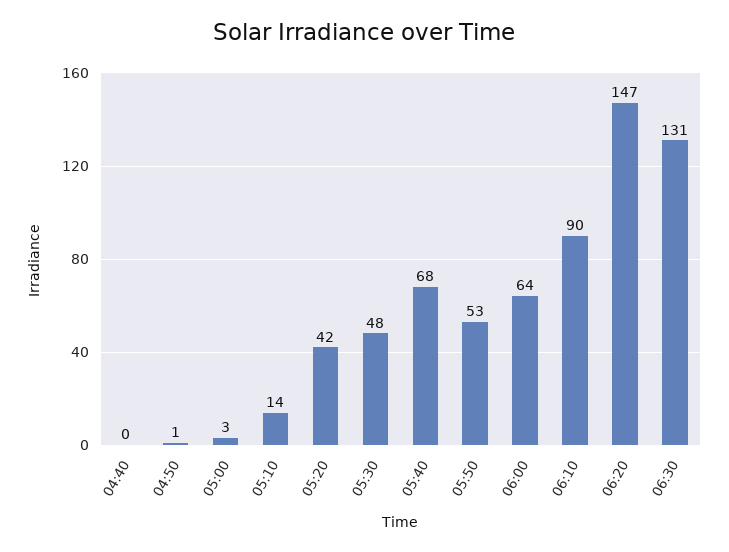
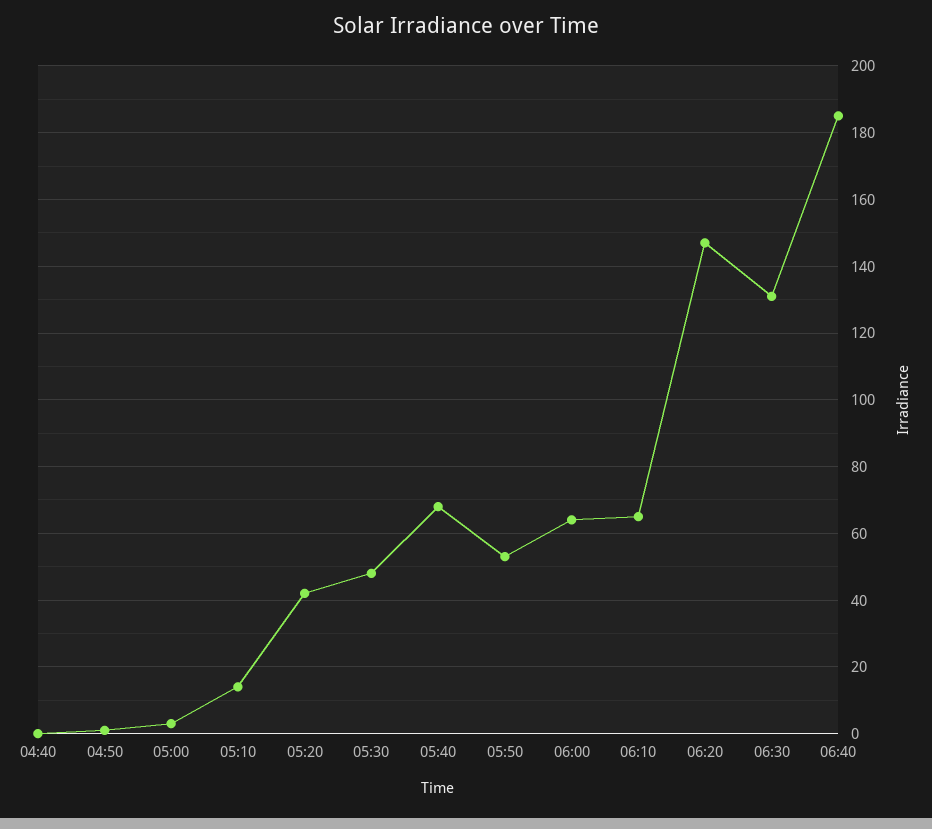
06:10: 90 -> 65
06:40: none -> 185

